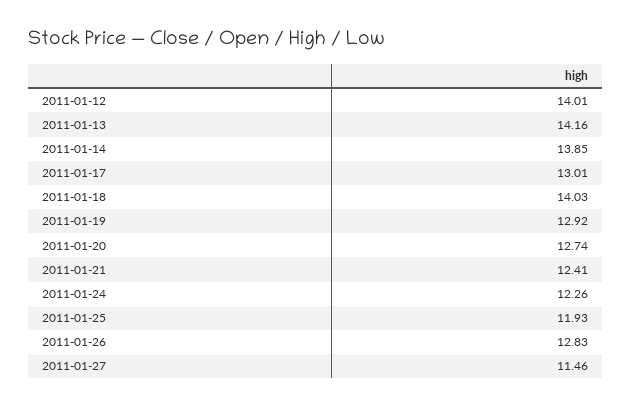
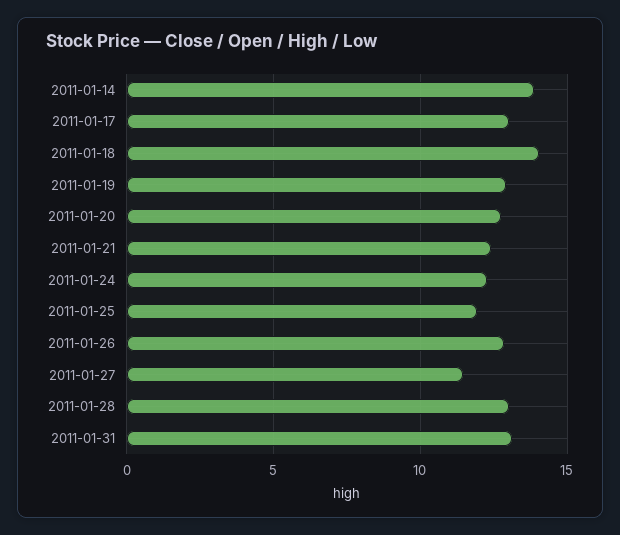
2011-01-12: 14.01 -> none
2011-01-13: 14.16 -> none
2011-01-28: none -> 13
2011-01-31: none -> 13

